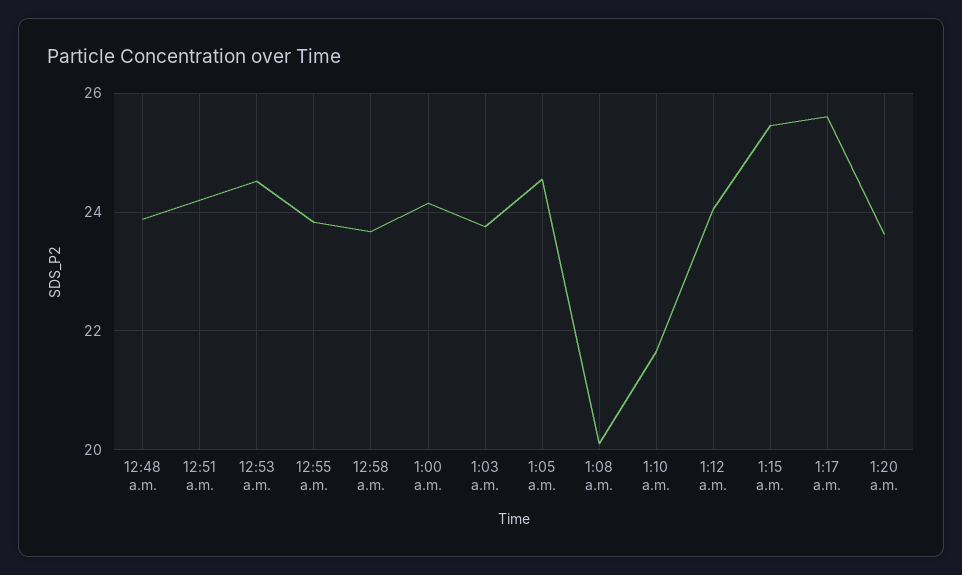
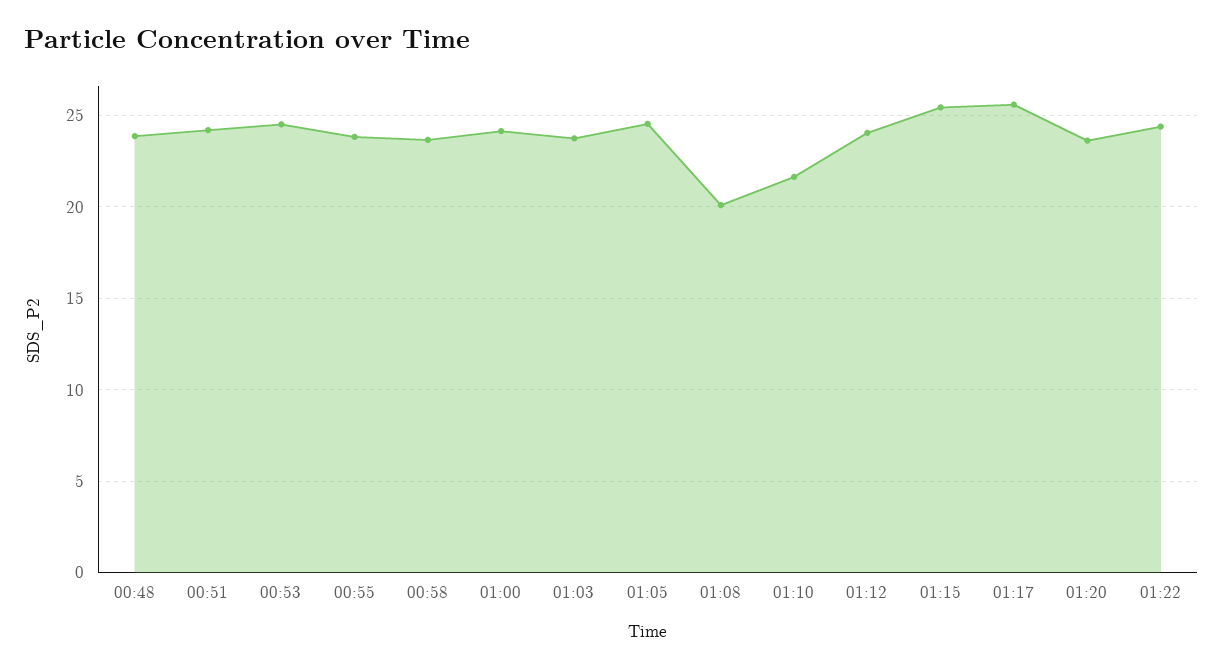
01:22: none -> 24.5

